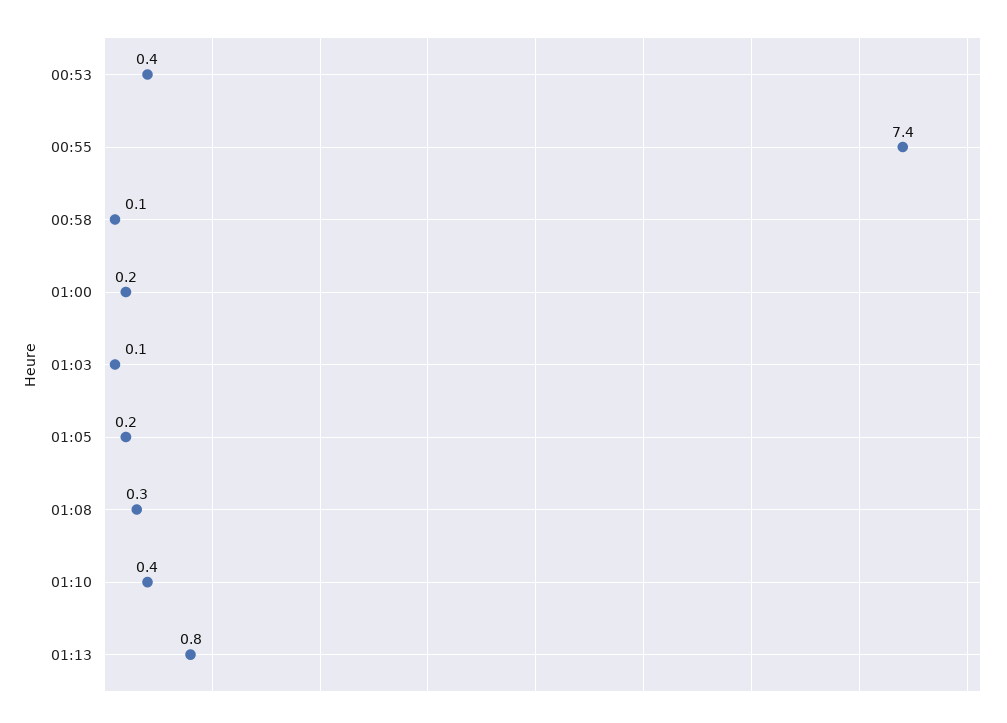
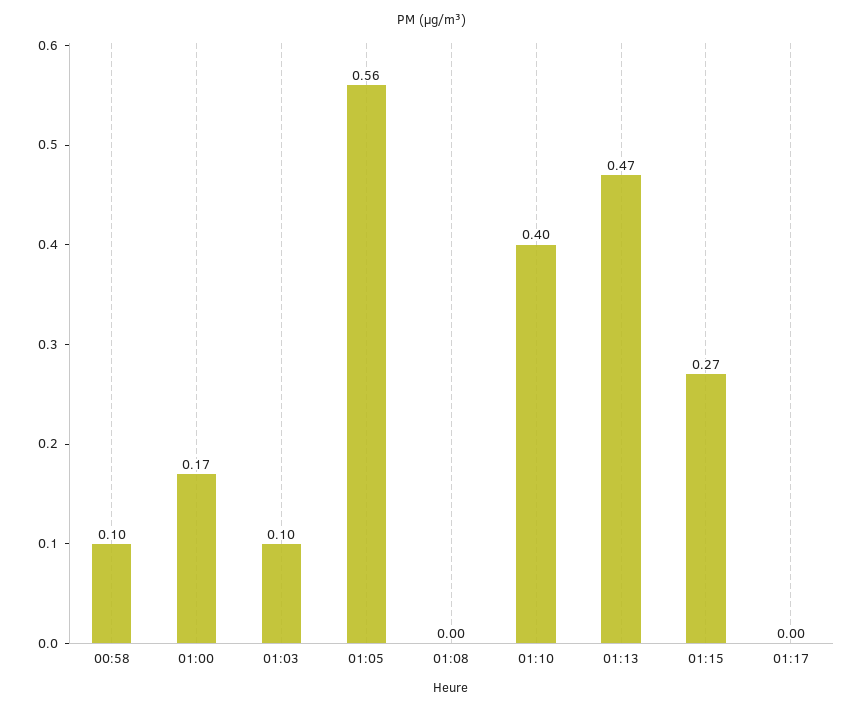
00:53: 0.4 -> none
00:55: 7.4 -> none
01:05: 0.2 -> 0.56
01:08: 0.3 -> 0
01:13: 0.8 -> 0.47
01:15: none -> 0.27
01:17: none -> 0

